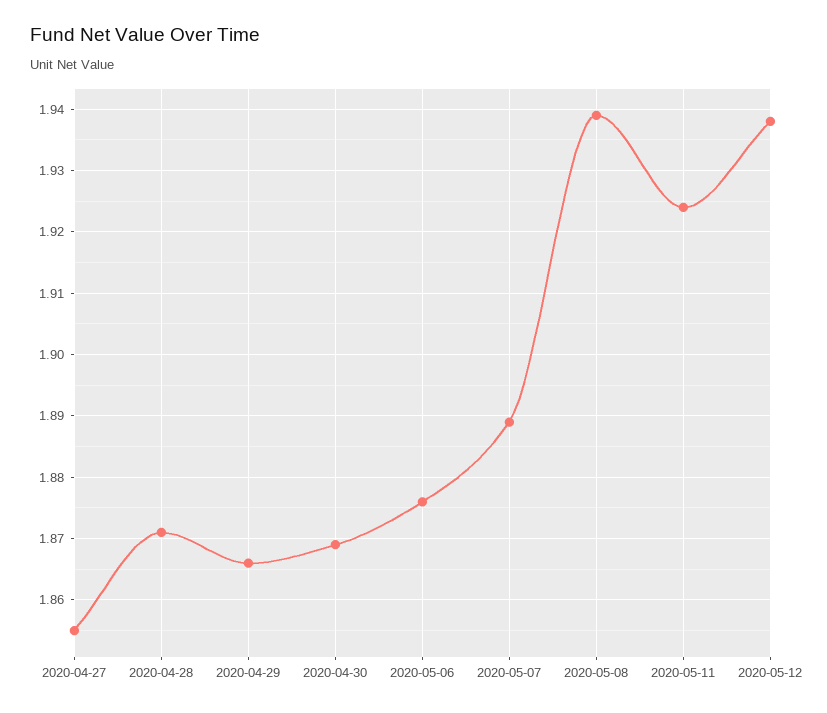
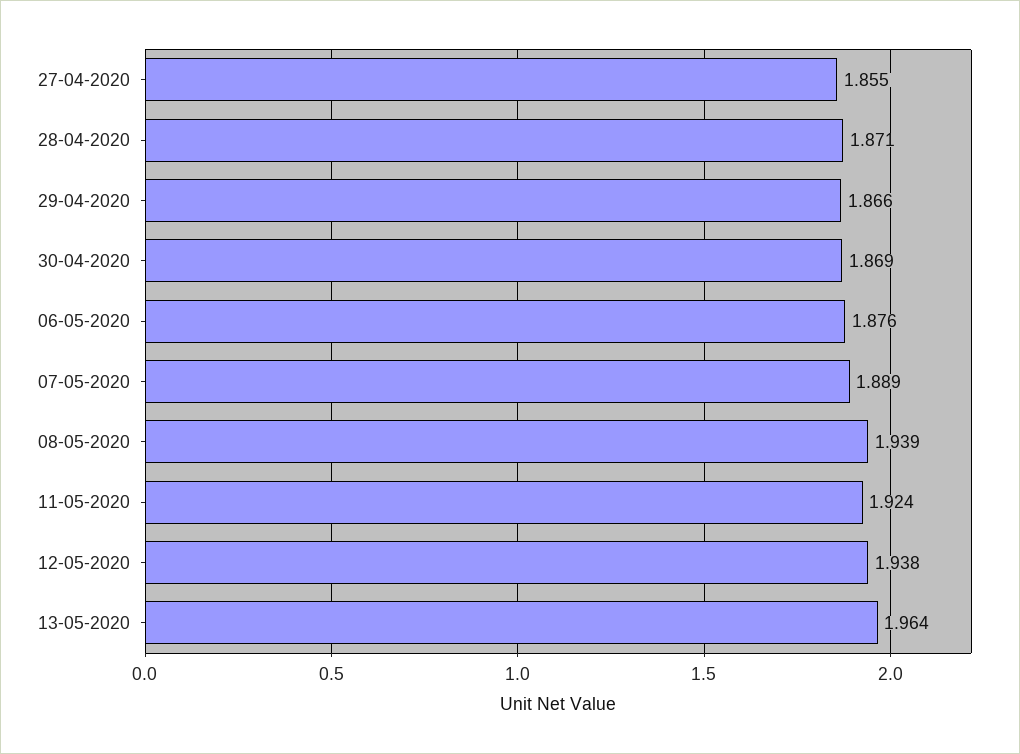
13-05-2020: none -> 1.964

